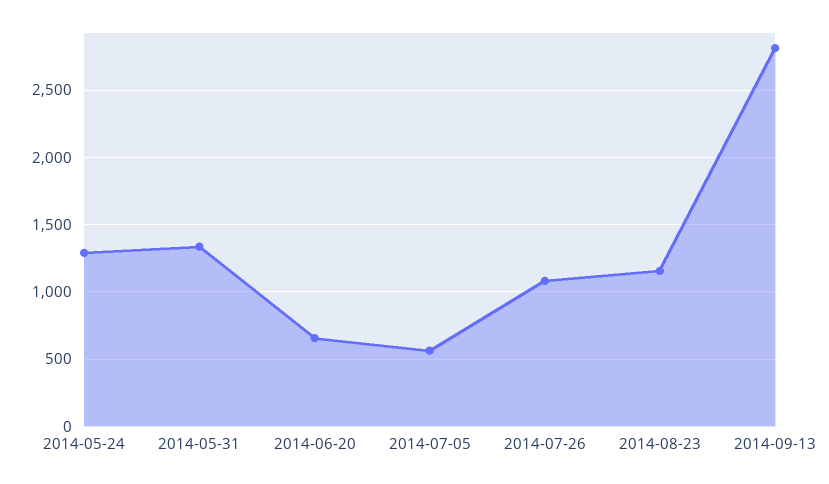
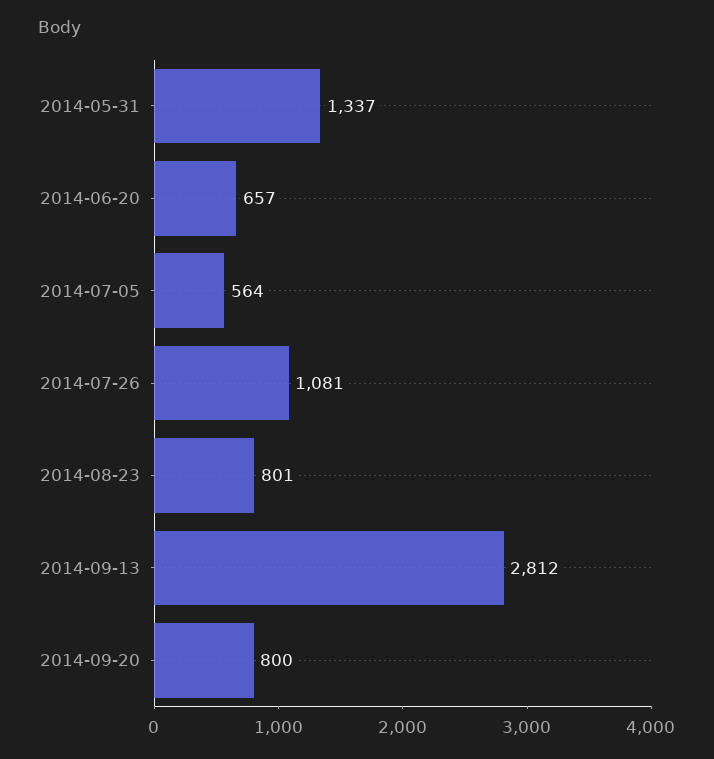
2014-05-24: 1300 -> none
2014-08-23: 1150 -> 801
2014-09-20: none -> 800

